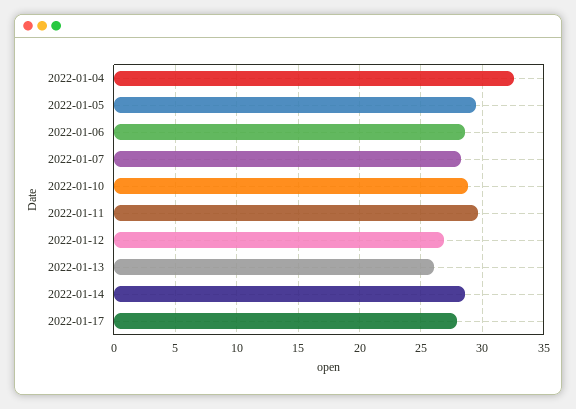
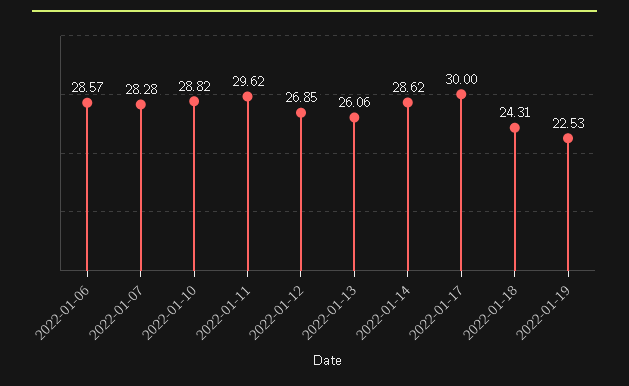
2022-01-04: 32.5 -> none
2022-01-05: 29.5 -> none
2022-01-17: 28 -> 30
2022-01-18: none -> 24.31
2022-01-19: none -> 22.53

